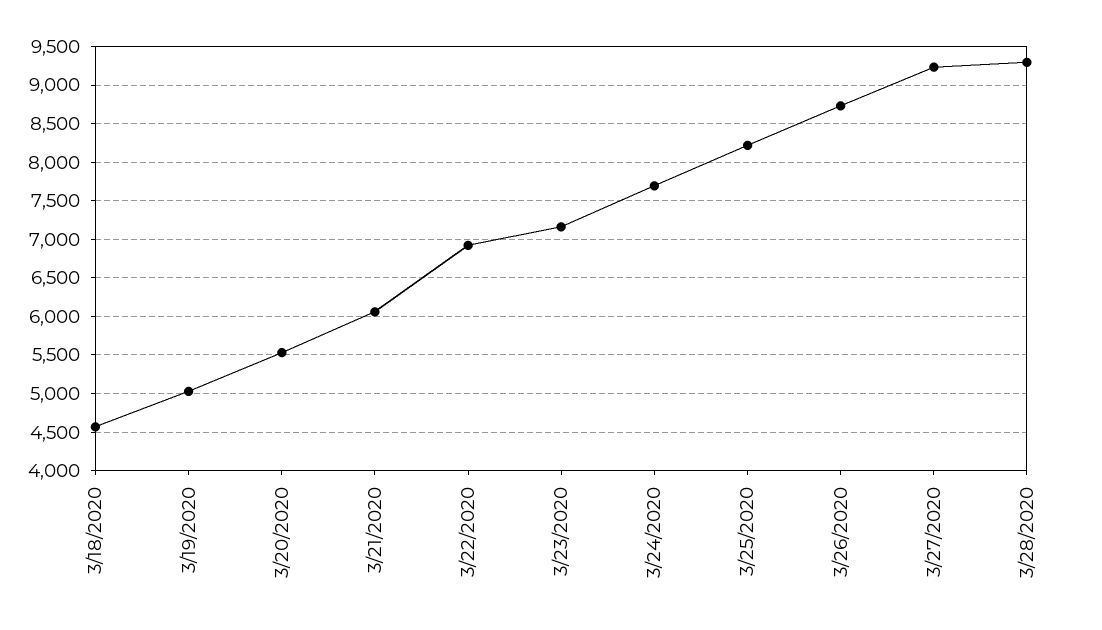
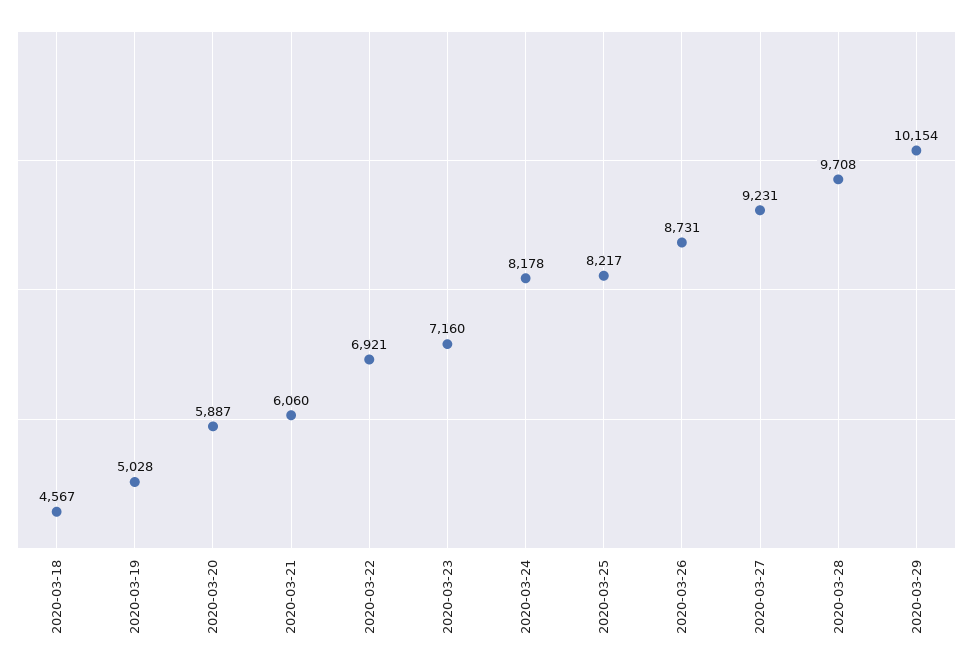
3/20/2020: 5500 -> 5887
3/24/2020: 7700 -> 8178
3/28/2020: 9300 -> 9708
2020-03-29: none -> 10154

